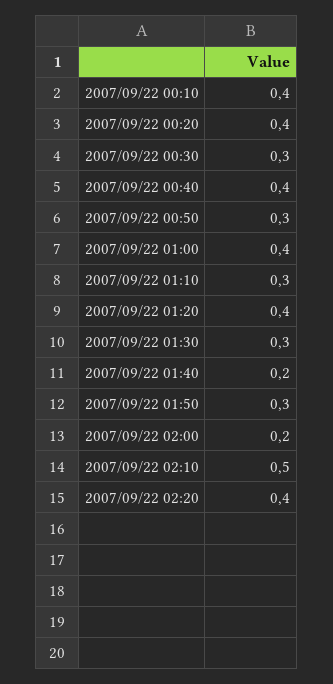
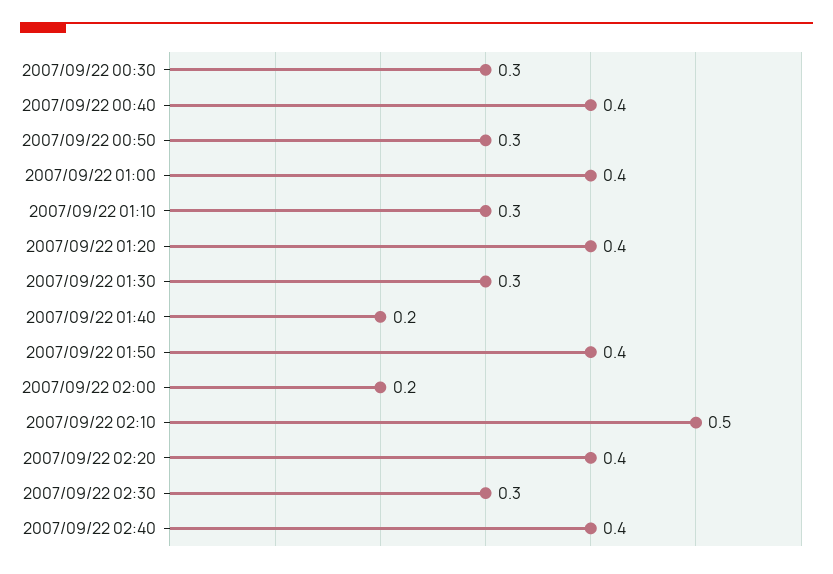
2007/09/22 00:10: 0.4 -> none
2007/09/22 00:20: 0.4 -> none
2007/09/22 01:50: 0.3 -> 0.4
2007/09/22 02:30: none -> 0.3
2007/09/22 02:40: none -> 0.4

